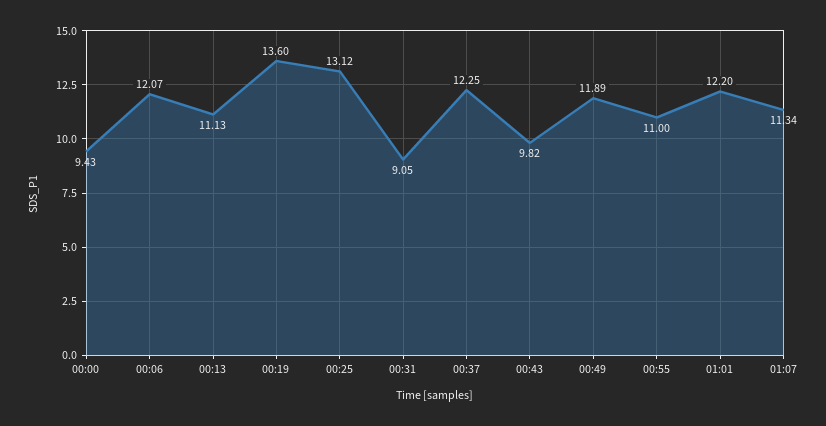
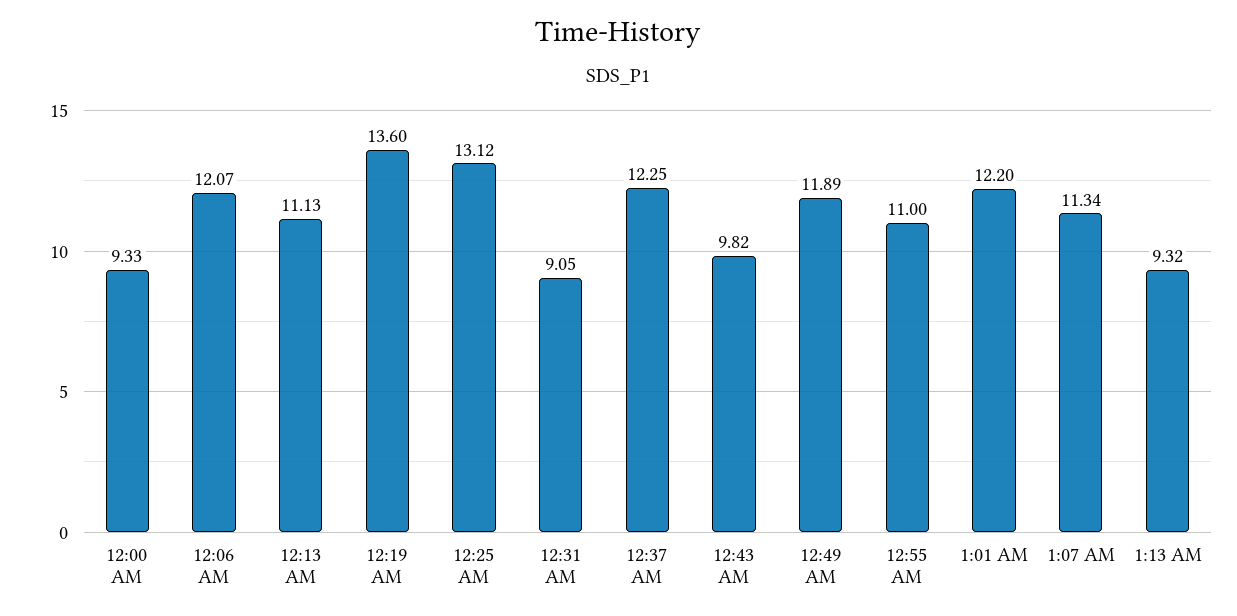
00:00: 9.43 -> 9.33
1:13 AM: none -> 9.32

